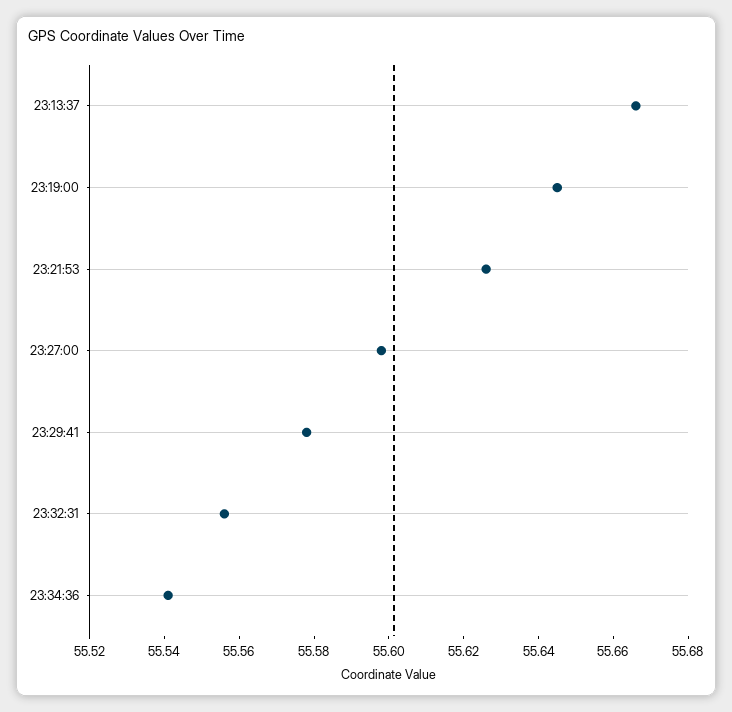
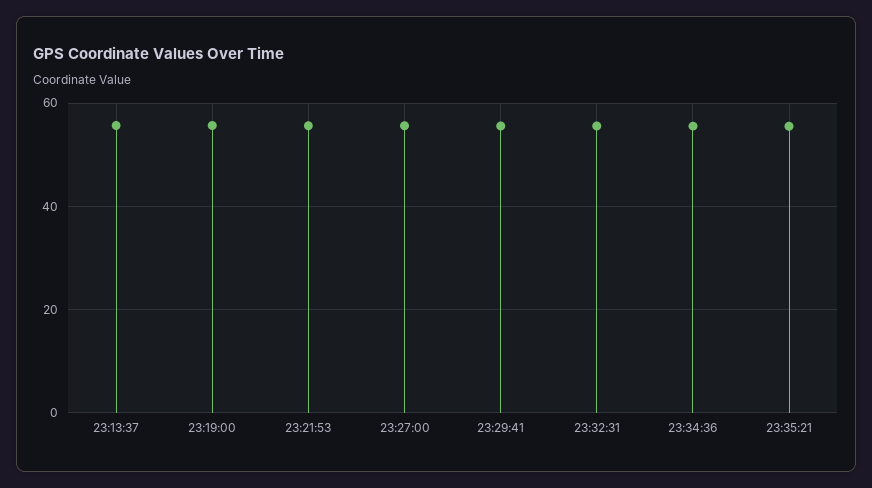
23:35:21: none -> 56

